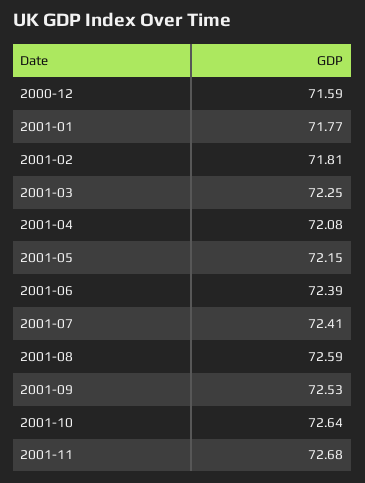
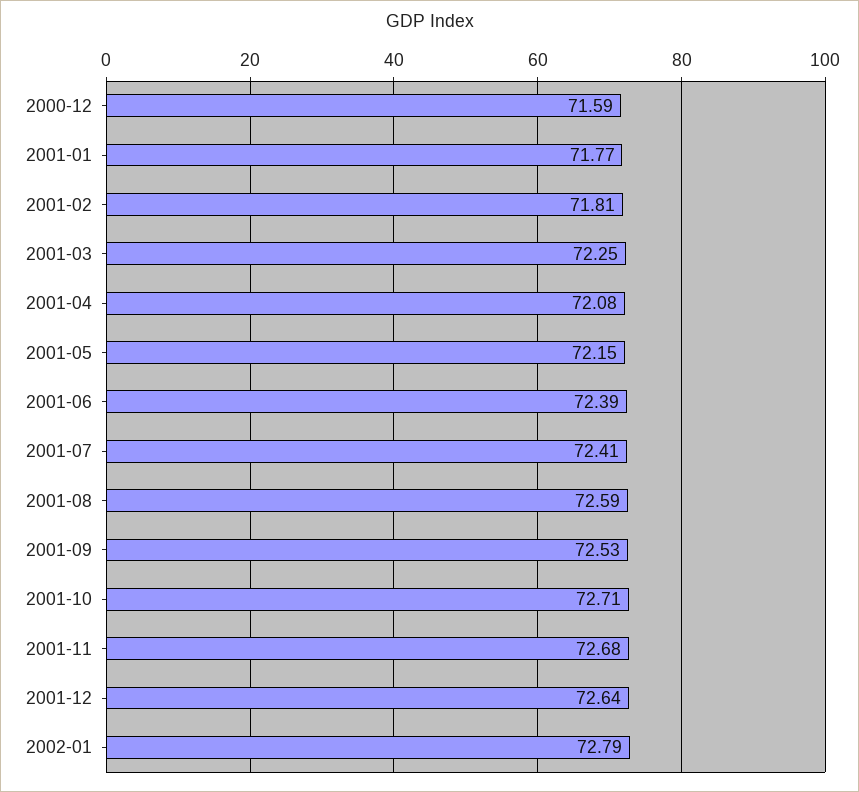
2001-10: 72.64 -> 72.71
2001-12: none -> 72.64
2002-01: none -> 72.79

